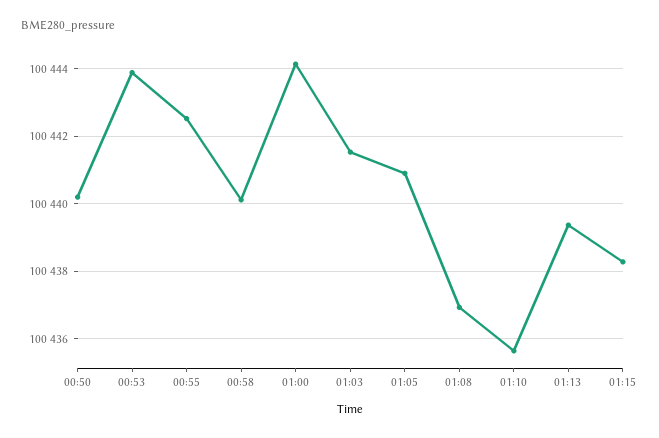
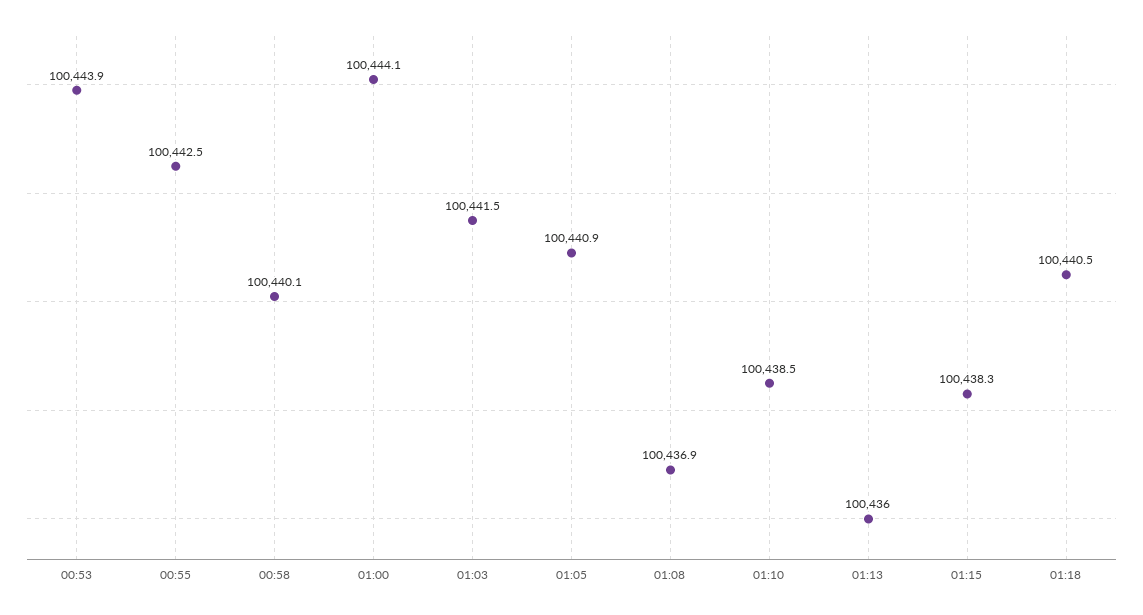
00:50: 100440.2 -> none
01:10: 100435.6 -> 100438.5
01:13: 100439.4 -> 100436
01:18: none -> 100440.5

